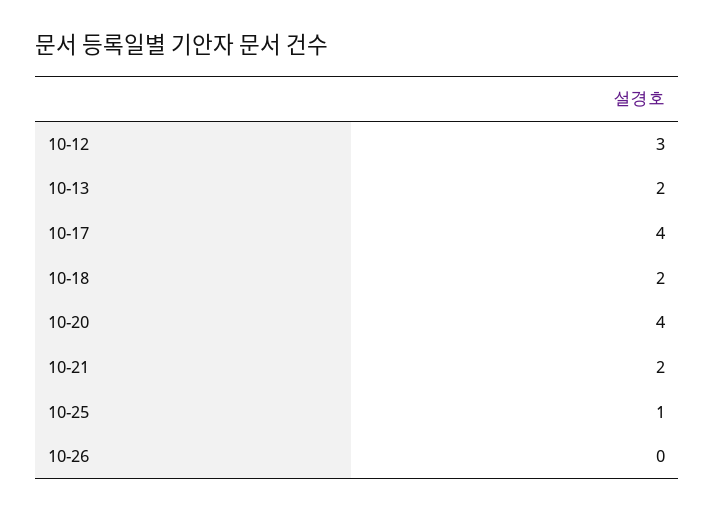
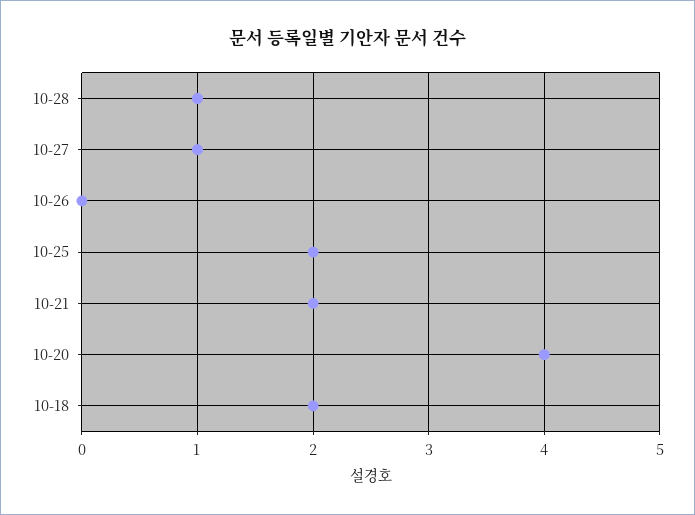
10-12: 3 -> none
10-13: 2 -> none
10-17: 4 -> none
10-25: 1 -> 2
10-28: none -> 1
10-27: none -> 1

